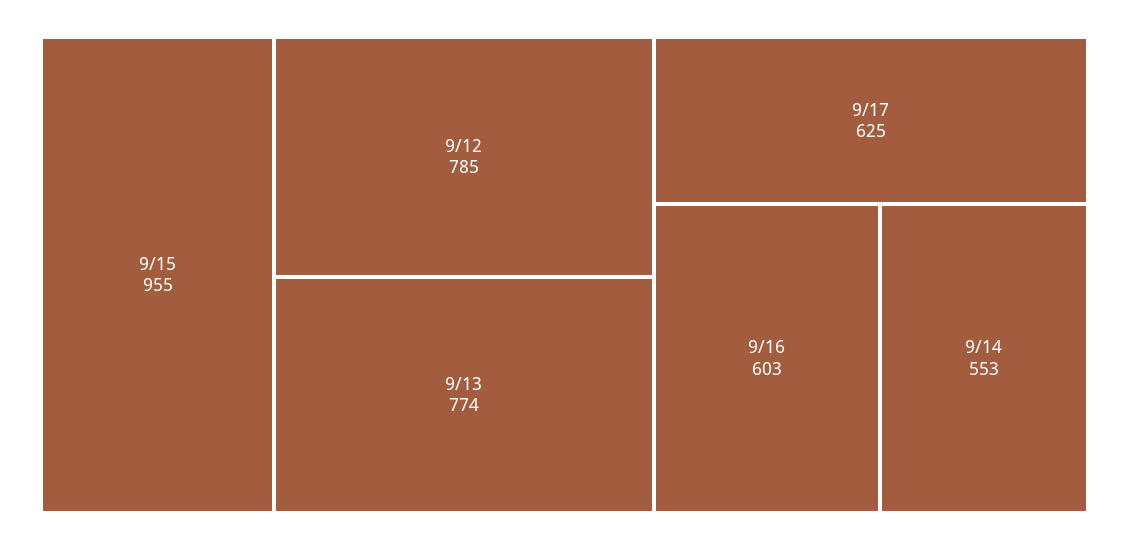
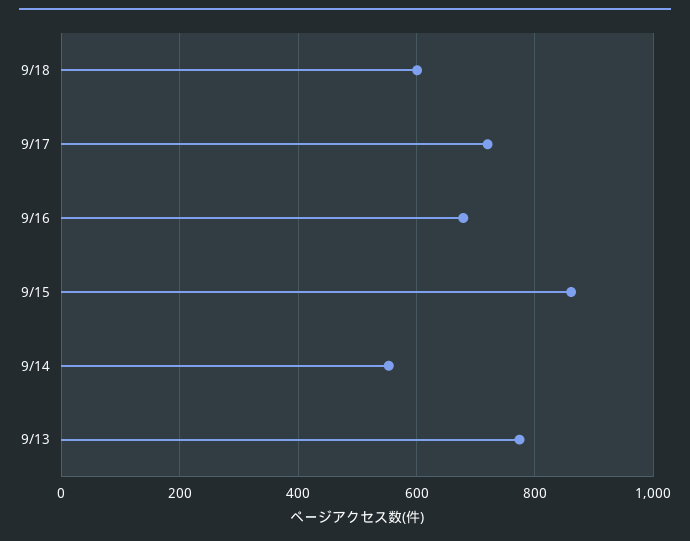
9/15: 955 -> 860
9/12: 785 -> none
9/17: 625 -> 720
9/16: 603 -> 680
9/18: none -> 600

